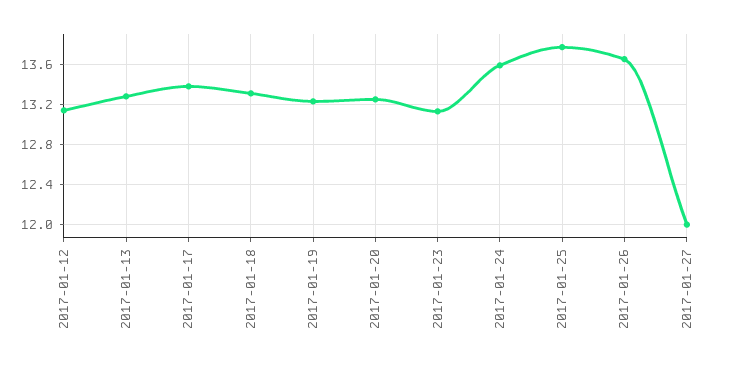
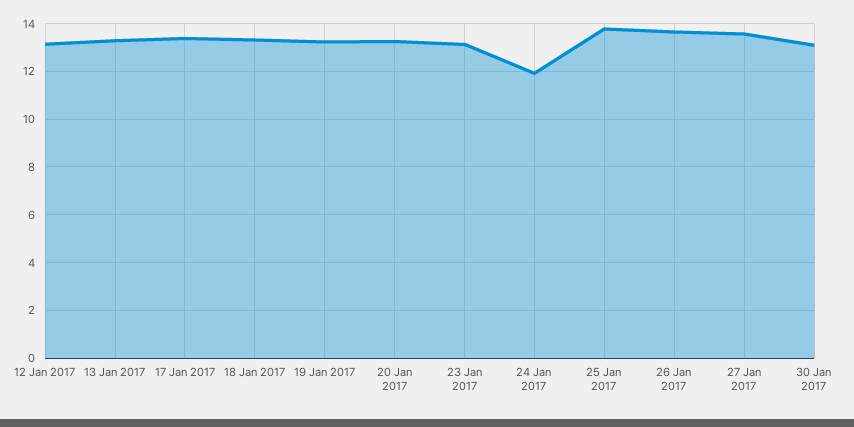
2017-01-24: 13.6 -> 12
2017-01-27: 12 -> 13.5
30 Jan 2017: none -> 13

